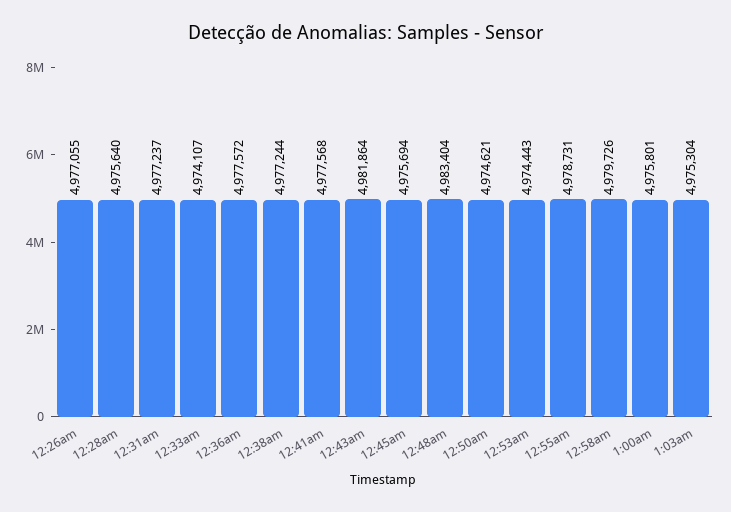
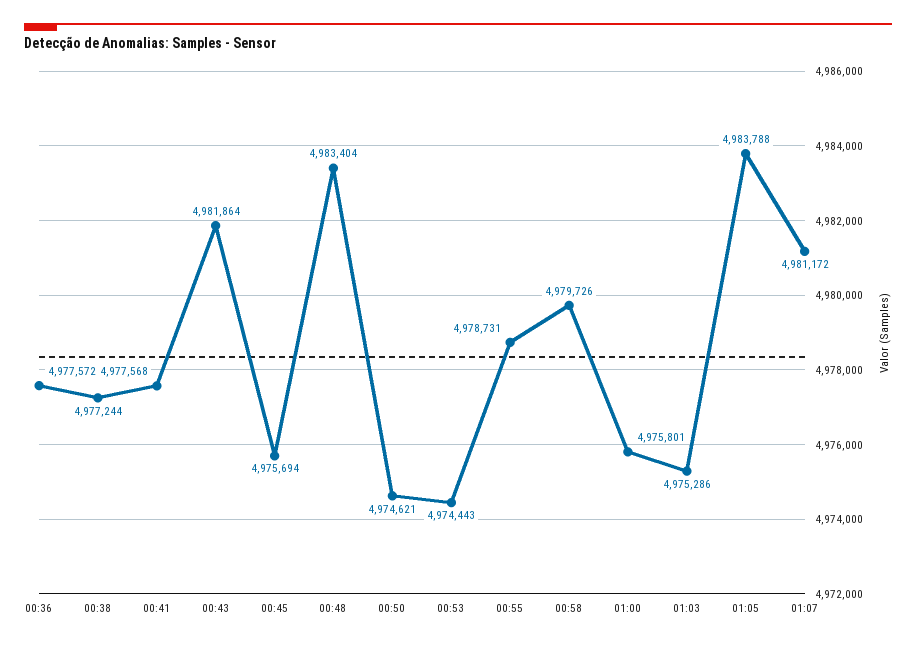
12:26am: 4977055 -> none
12:28am: 4975640 -> none
12:31am: 4977237 -> none
12:33am: 4974107 -> none
1:03am: 4975304 -> 4975286
01:05: none -> 4983788
01:07: none -> 4981172

